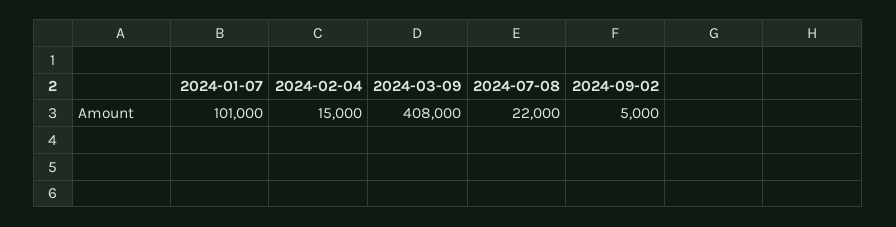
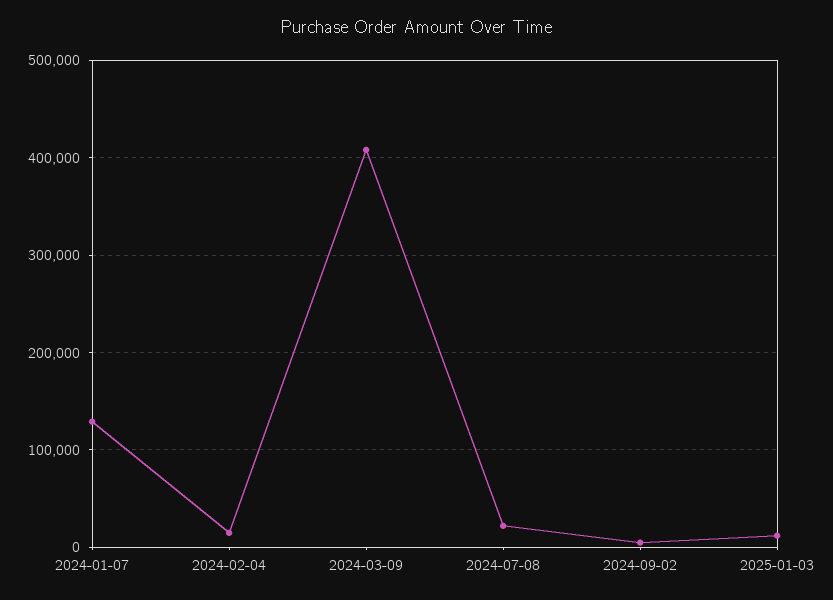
2024-01-07: 101000 -> 130000
2025-01-03: none -> 10000

